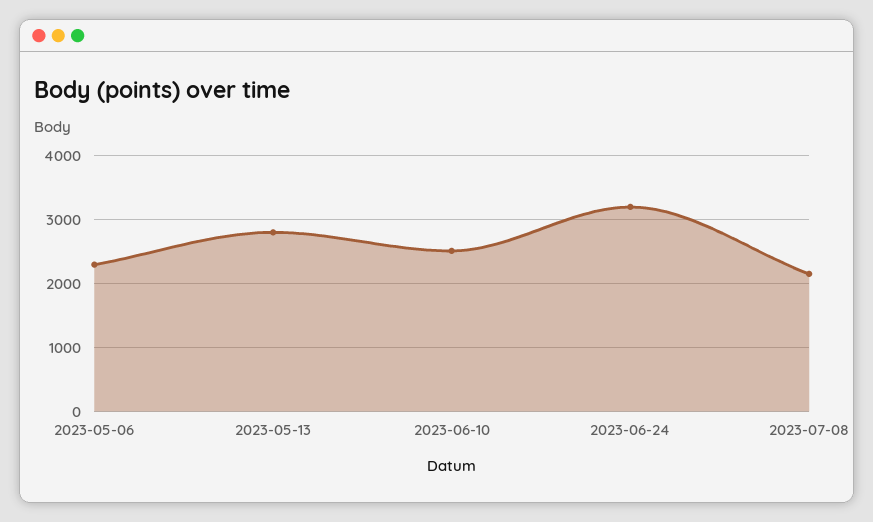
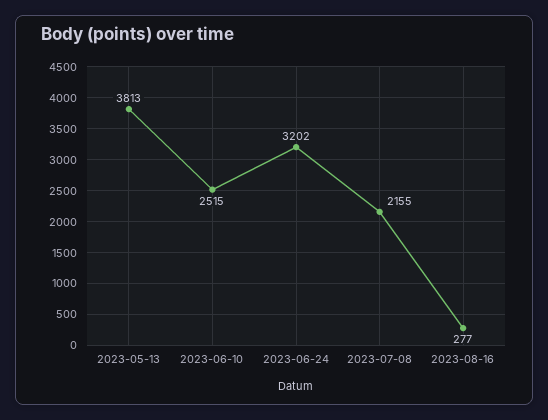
2023-05-06: 2300 -> none
2023-05-13: 2800 -> 3813
2023-08-16: none -> 277

